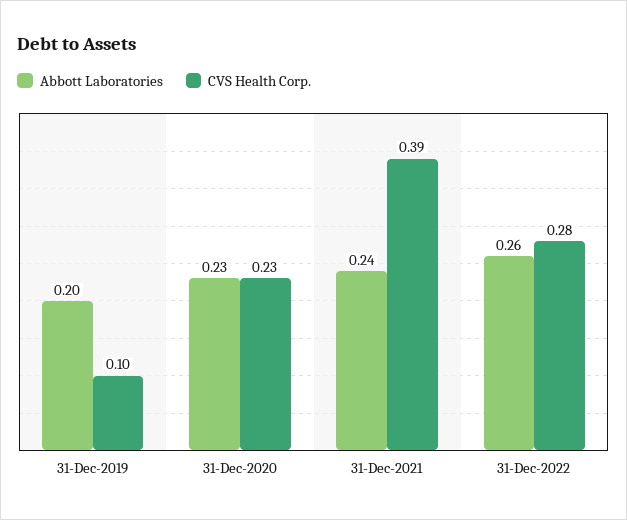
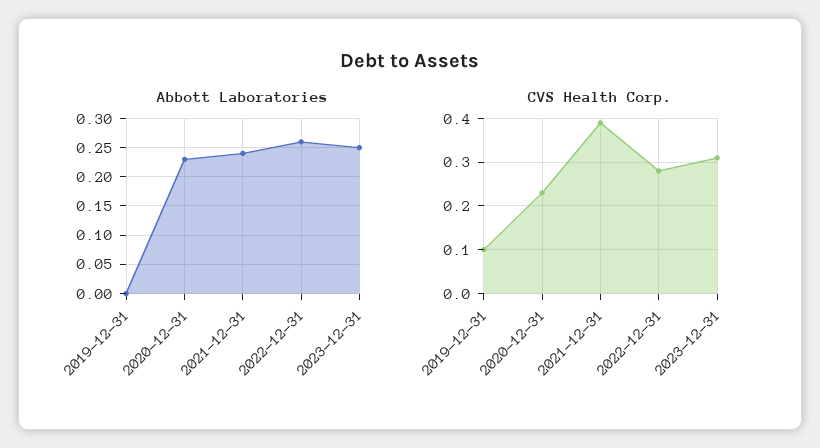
Abbott Laboratories, 31-Dec-2019: 0.2 -> 0
Abbott Laboratories, 2023-12-31: none -> 0.25
CVS Health Corp., 2023-12-31: none -> 0.3

